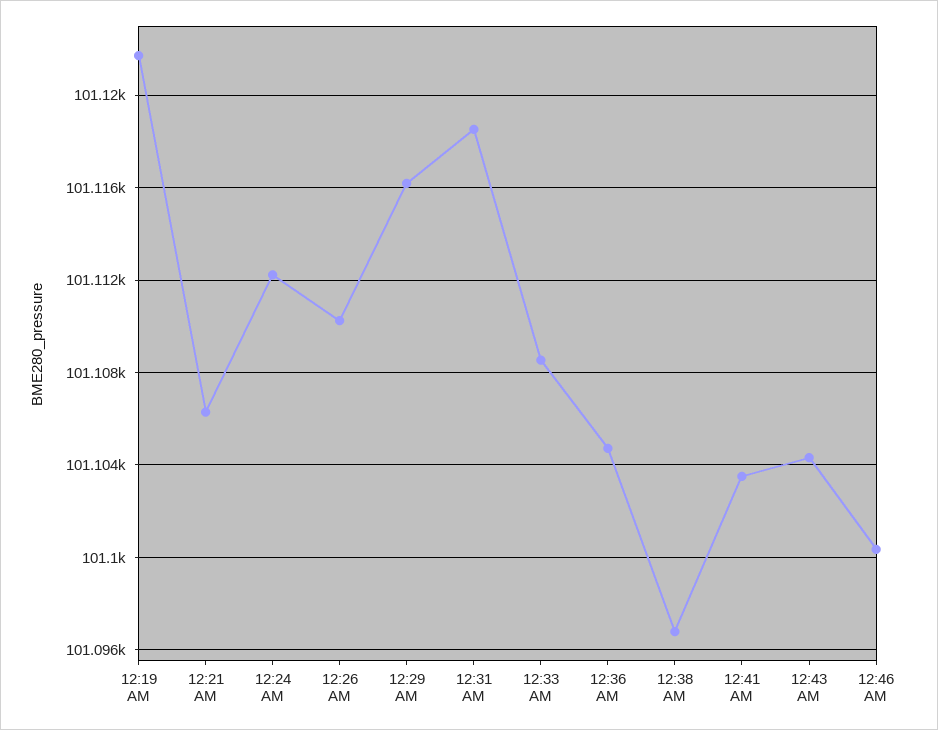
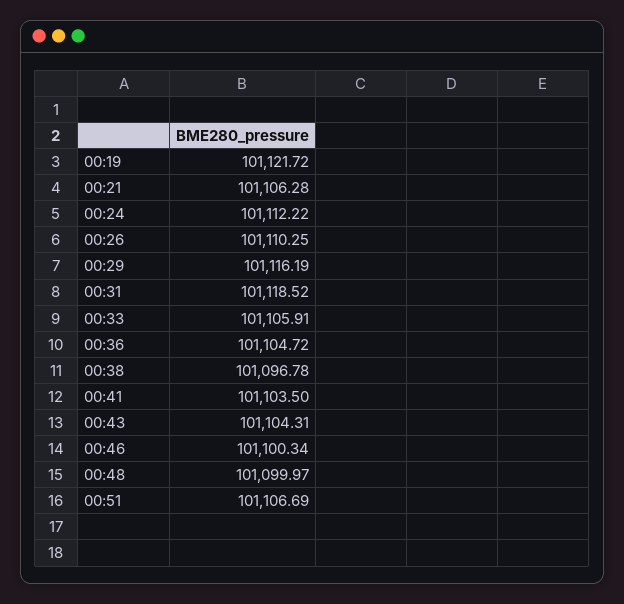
12:33 AM: 101108.5 -> 101105.91
00:48: none -> 101099.97
00:51: none -> 101106.69

